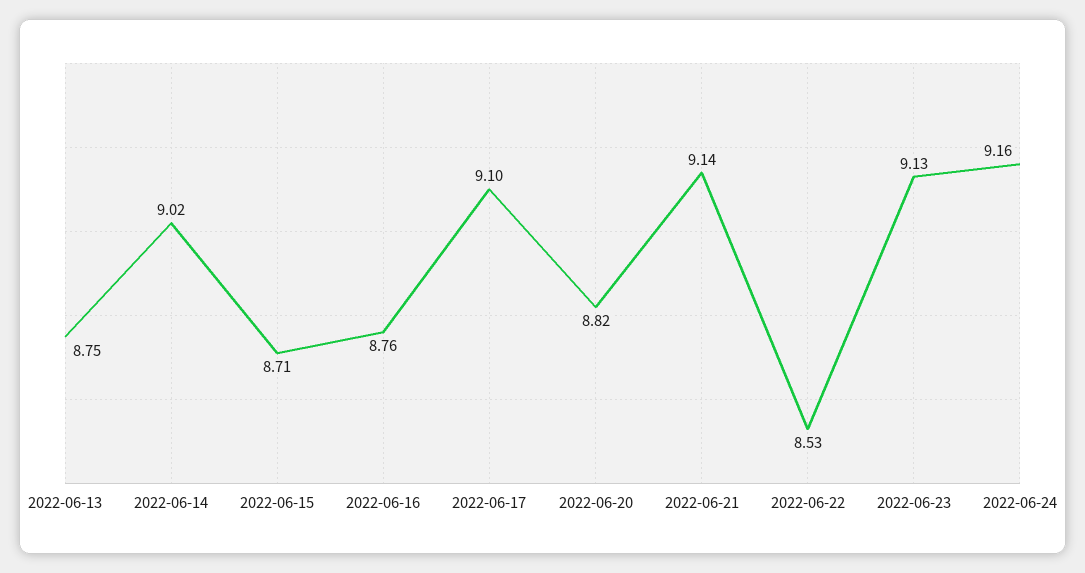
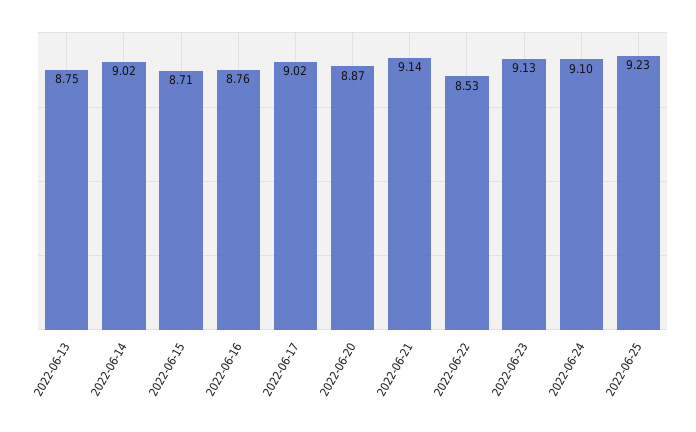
2022-06-17: 9.1 -> 9.02
2022-06-20: 8.82 -> 8.87
2022-06-24: 9.16 -> 9.1
2022-06-25: none -> 9.23

